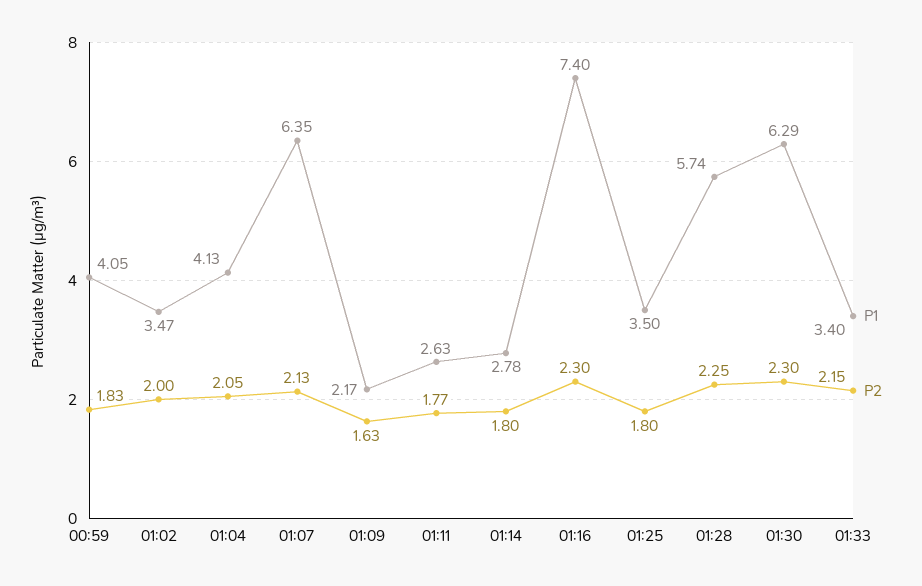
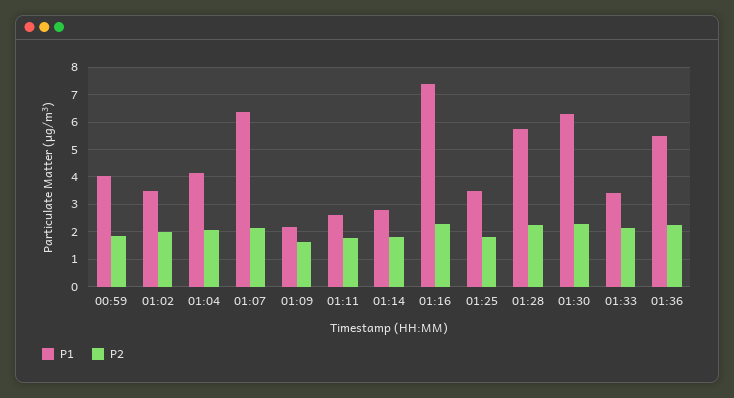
P1, 01:36: none -> 5.5
P2, 01:36: none -> 2.25

